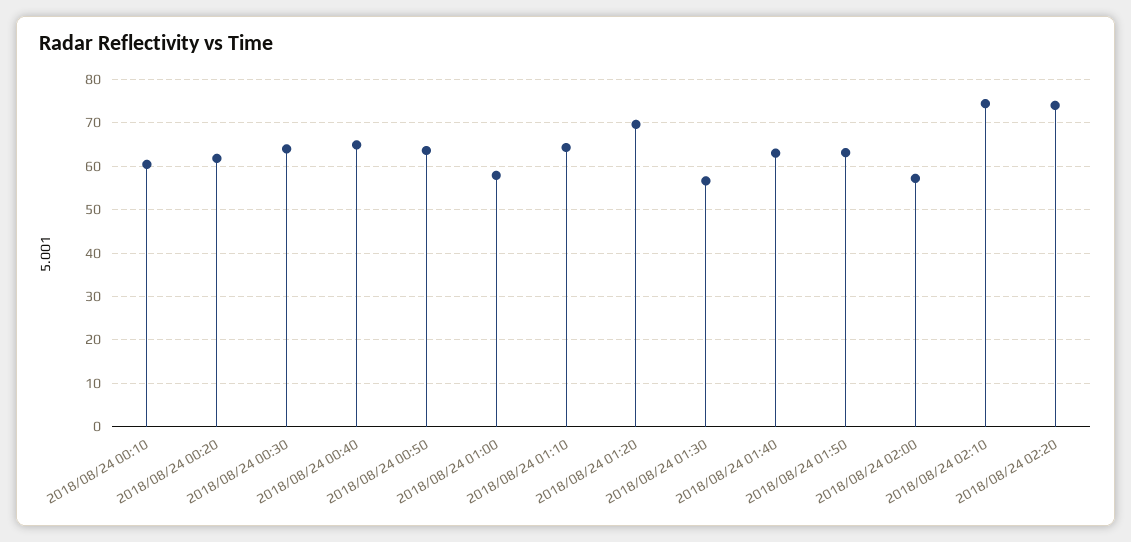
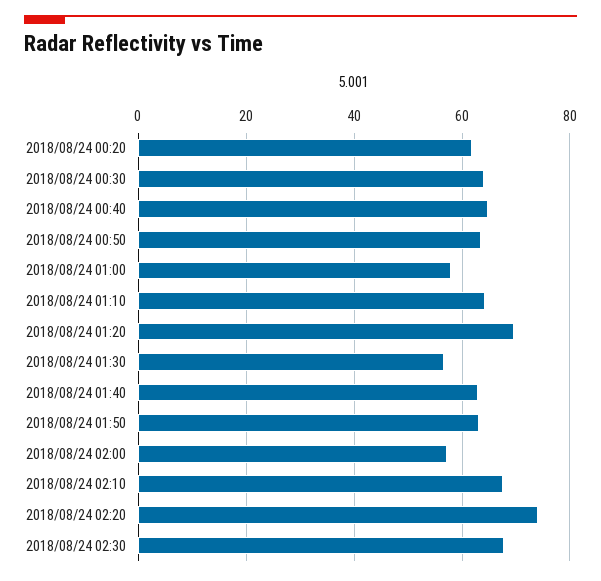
2018/08/24 00:10: 60 -> none
2018/08/24 02:10: 74 -> 68
2018/08/24 02:30: none -> 68

